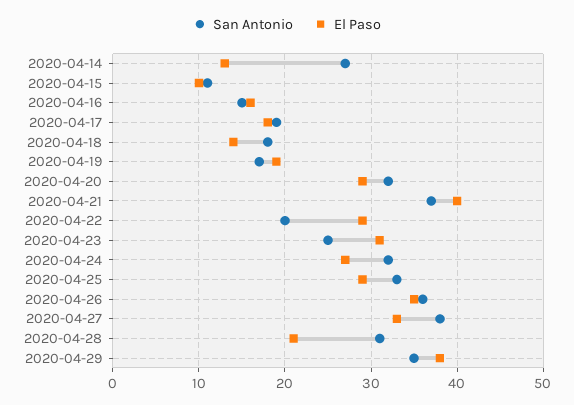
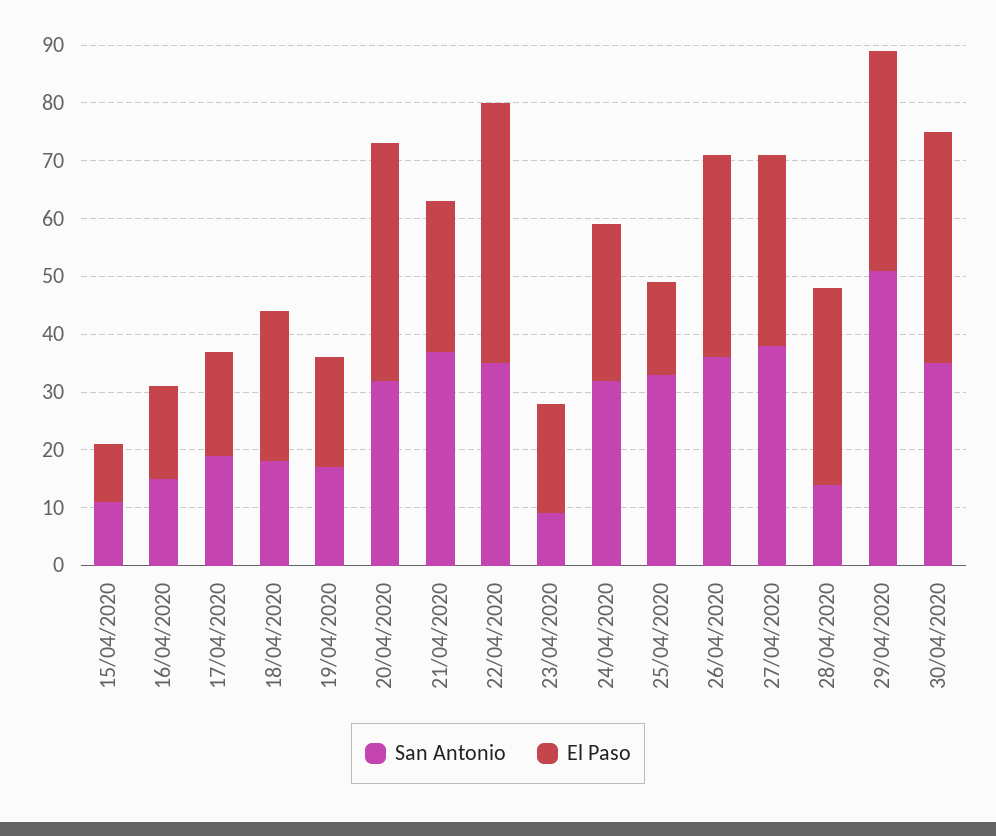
San Antonio, 2020-04-14: 27 -> none
El Paso, 2020-04-14: 13 -> none
El Paso, 2020-04-18: 14 -> 25
El Paso, 2020-04-20: 29 -> 40
El Paso, 2020-04-21: 40 -> 25
San Antonio, 2020-04-22: 20 -> 35
El Paso, 2020-04-22: 29 -> 45
San Antonio, 2020-04-23: 25 -> 10
El Paso, 2020-04-23: 31 -> 20
El Paso, 2020-04-25: 29 -> 15
San Antonio, 2020-04-28: 31 -> 15
El Paso, 2020-04-28: 21 -> 35
San Antonio, 2020-04-29: 35 -> 50
San Antonio, 30/04/2020: none -> 35
El Paso, 30/04/2020: none -> 40

